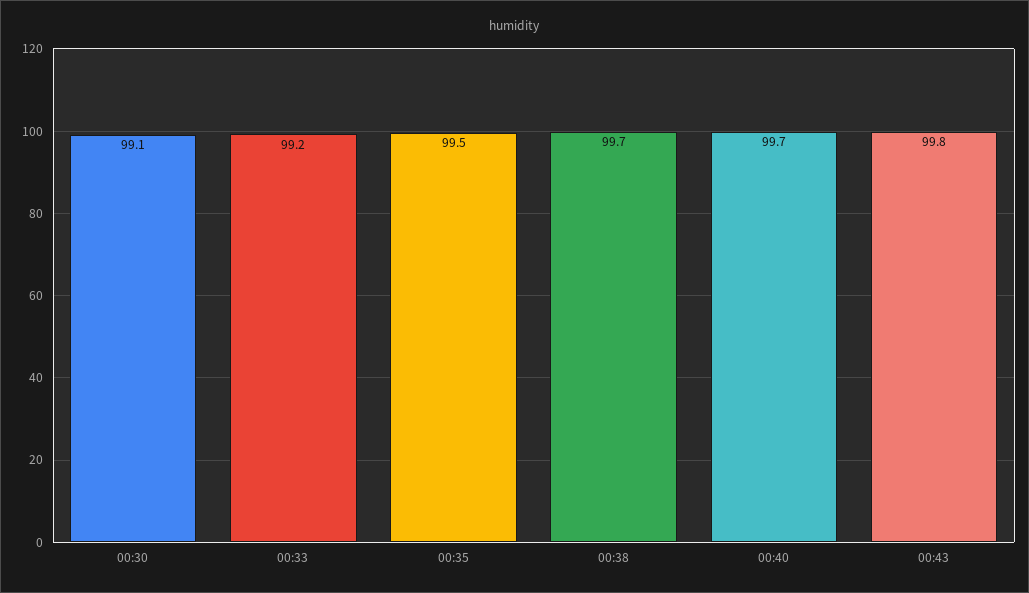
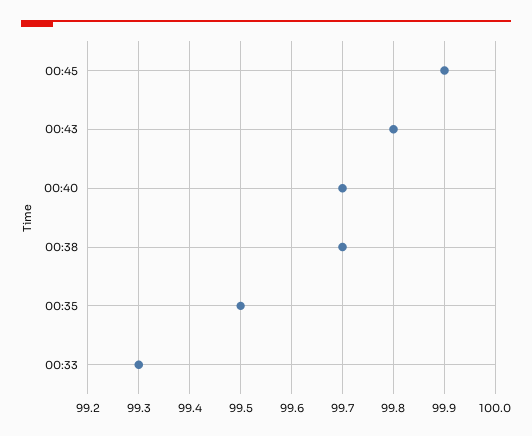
00:30: 99.1 -> none
00:33: 99.2 -> 99.3
00:45: none -> 99.9

